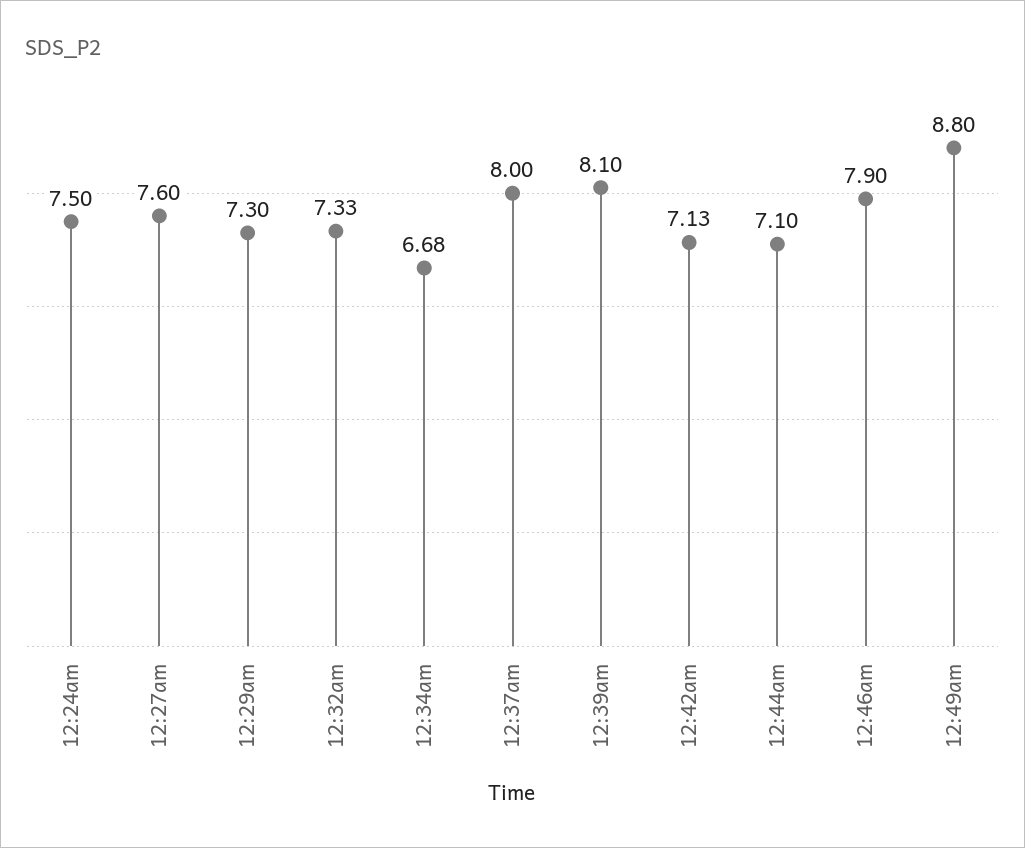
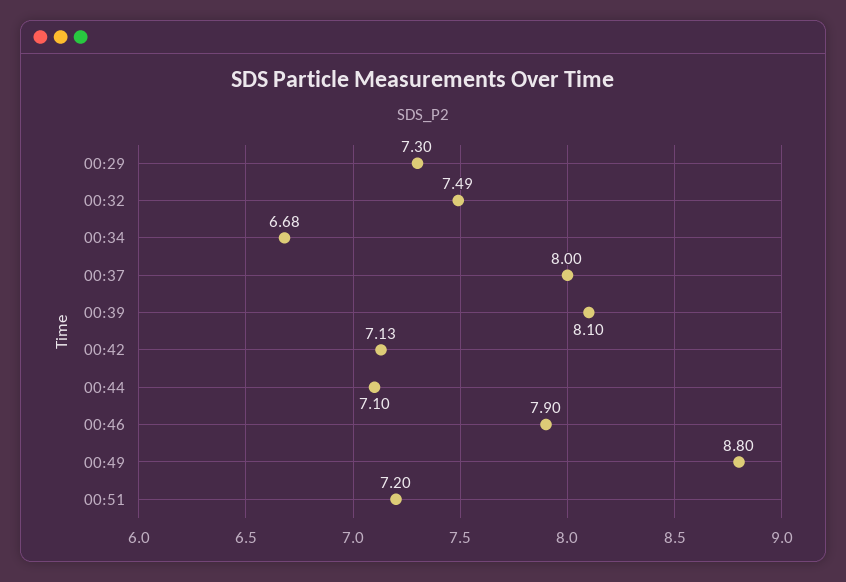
12:24am: 7.5 -> none
12:27am: 7.6 -> none
12:32am: 7.33 -> 7.49
00:51: none -> 7.2

